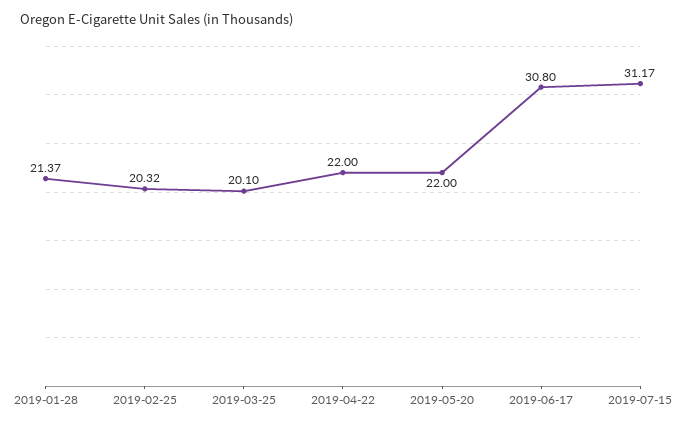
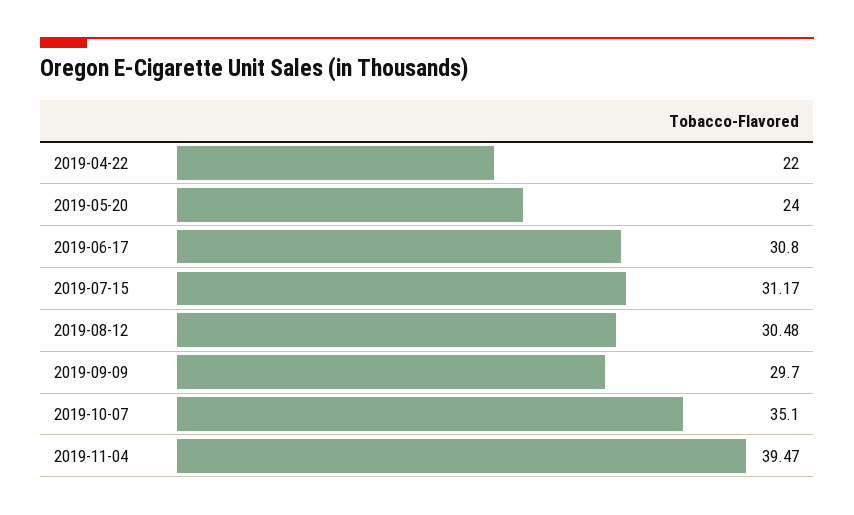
2019-01-28: 21.37 -> none
2019-02-25: 20.32 -> none
2019-03-25: 20.1 -> none
2019-05-20: 22 -> 24
2019-08-12: none -> 30.48
2019-09-09: none -> 29.7
2019-10-07: none -> 35.1
2019-11-04: none -> 39.47

